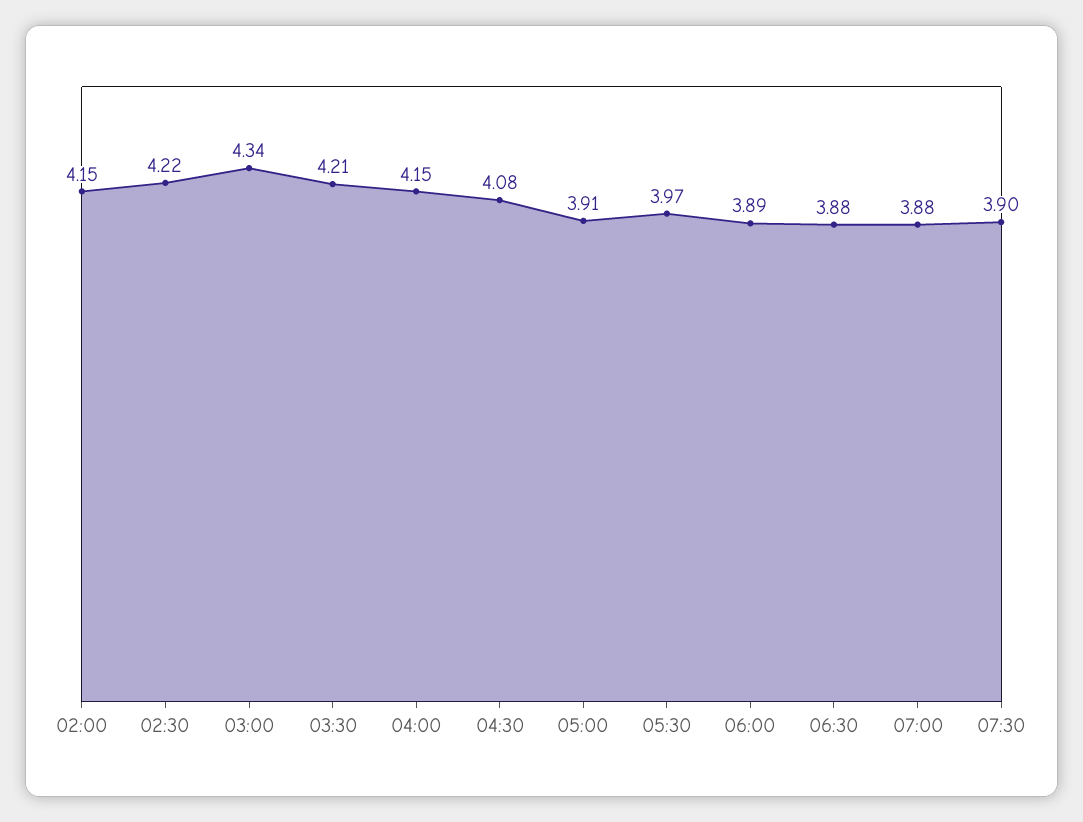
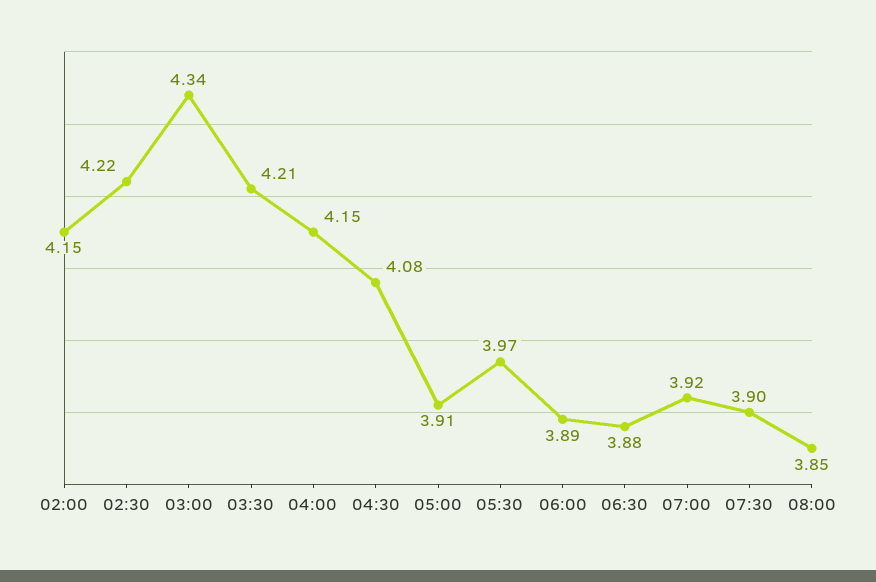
07:00: 3.88 -> 3.92
08:00: none -> 3.85

